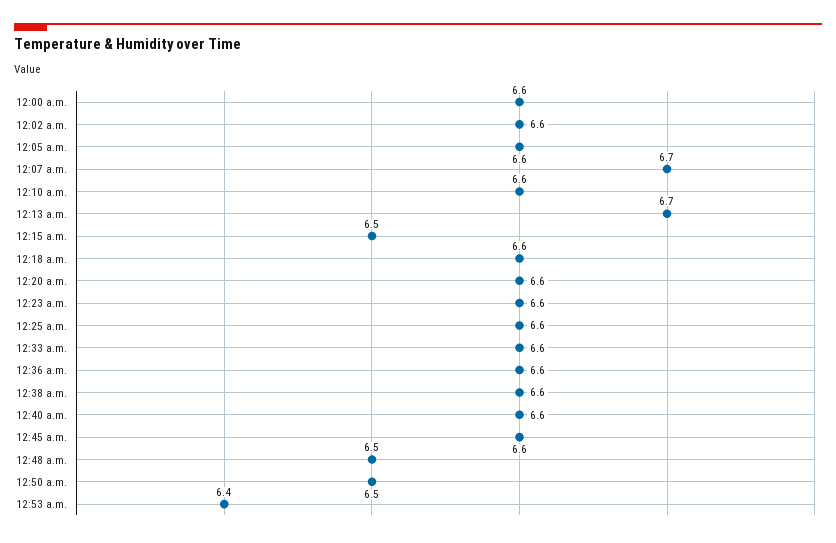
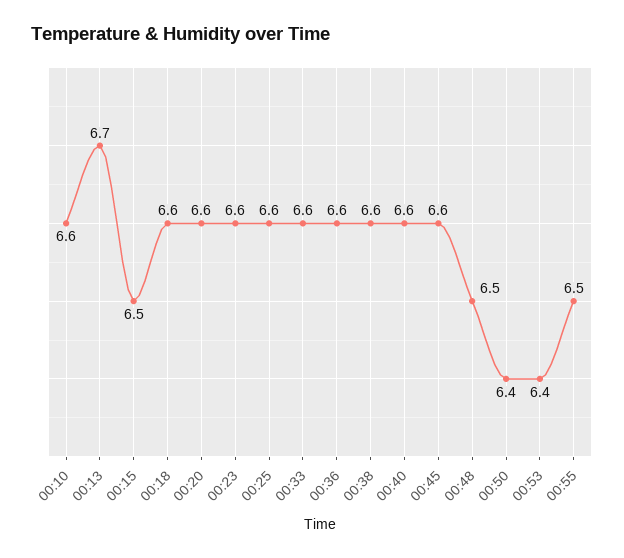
12:00 a.m.: 6.6 -> none
12:02 a.m.: 6.6 -> none
12:05 a.m.: 6.6 -> none
12:07 a.m.: 6.7 -> none
12:50 a.m.: 6.5 -> 6.4
00:55: none -> 6.5

